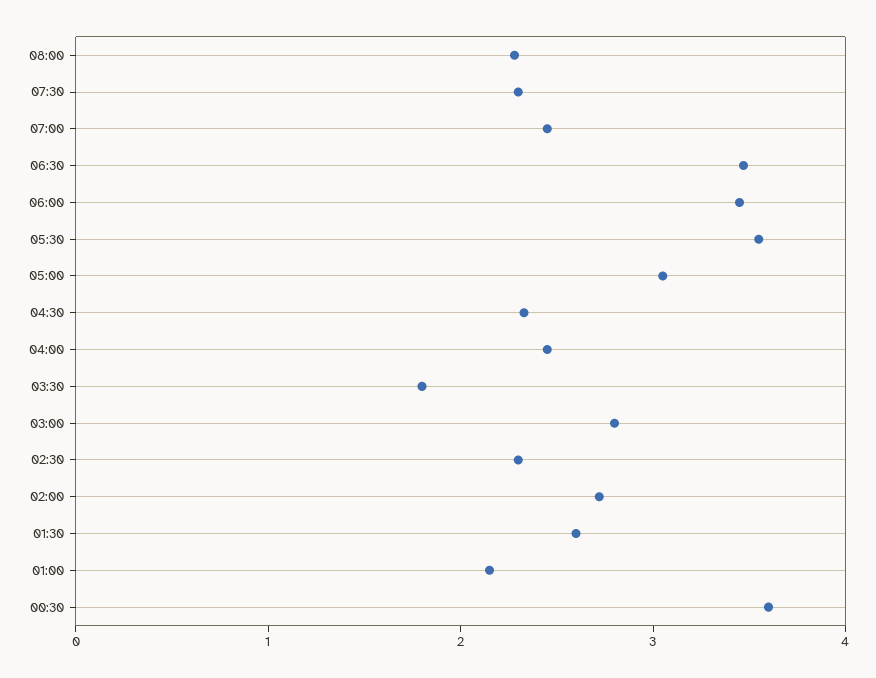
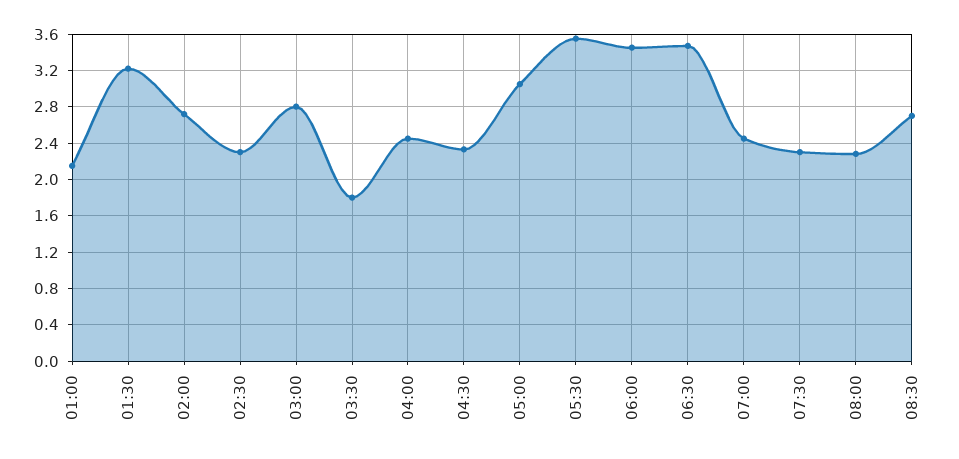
01:30: 2.6 -> 3.2
00:30: 3.6 -> none
08:30: none -> 2.7

